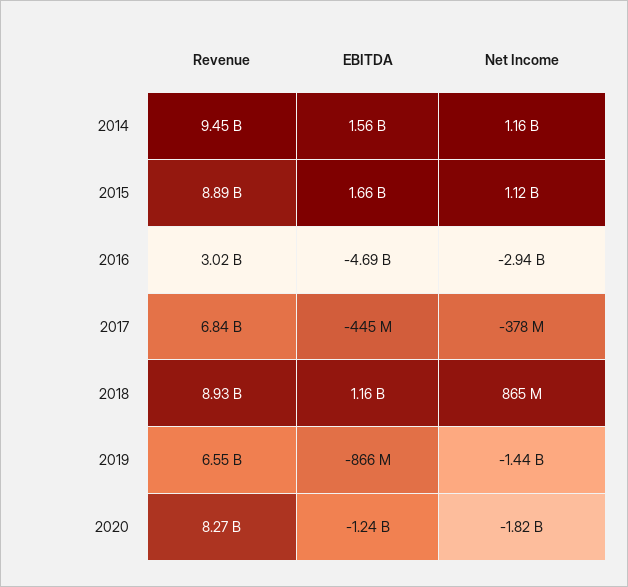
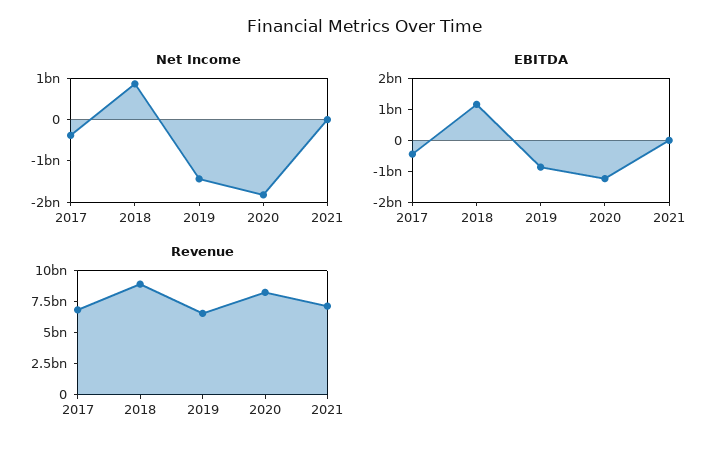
Revenue, 2014: 9450000000 -> none
EBITDA, 2014: 1560000000 -> none
Net Income, 2014: 1160000000 -> none
Revenue, 2015: 8890000000 -> none
EBITDA, 2015: 1660000000 -> none
Net Income, 2015: 1120000000 -> none
Revenue, 2016: 3020000000 -> none
EBITDA, 2016: -4690000000 -> none
Net Income, 2016: -2940000000 -> none
Net Income, 2021: none -> 0
EBITDA, 2021: none -> 0
Revenue, 2021: none -> 7500000000

